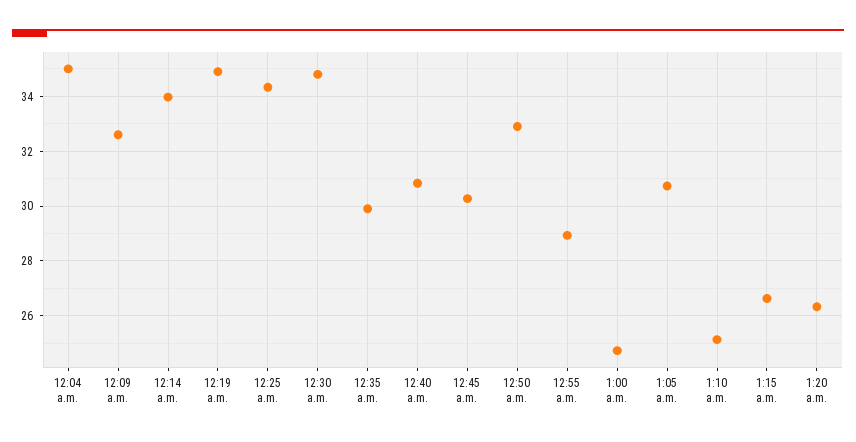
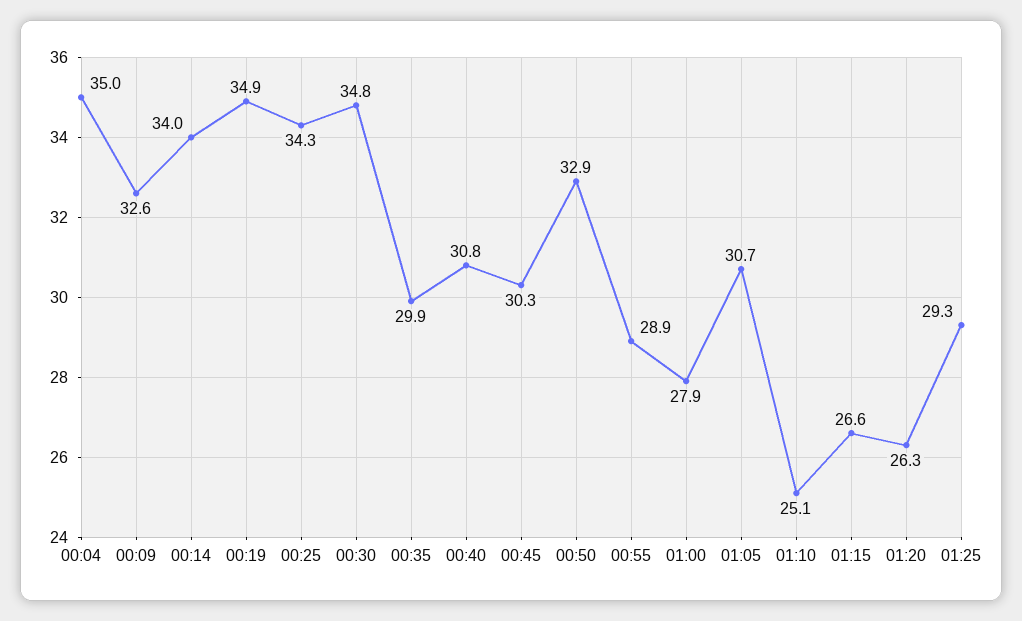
1:00 a.m.: 24.75 -> 27.9
01:25: none -> 29.3

